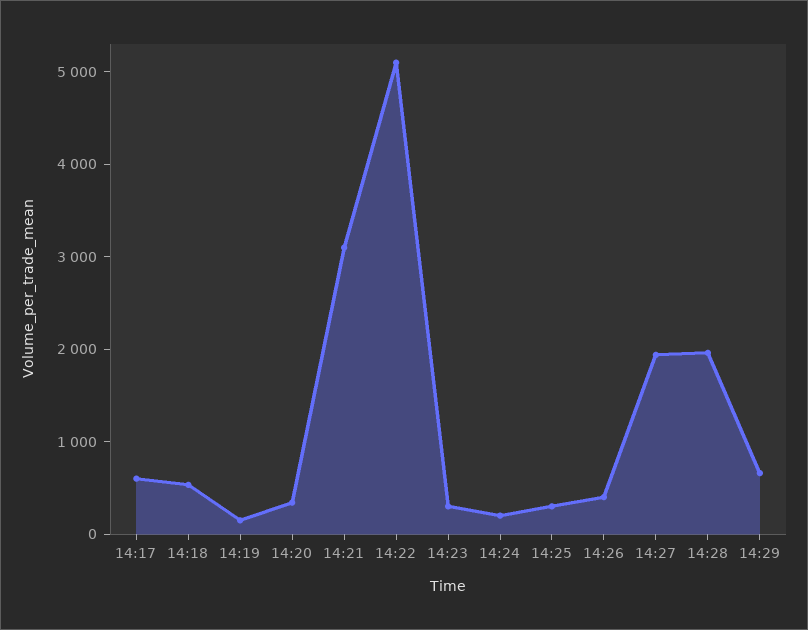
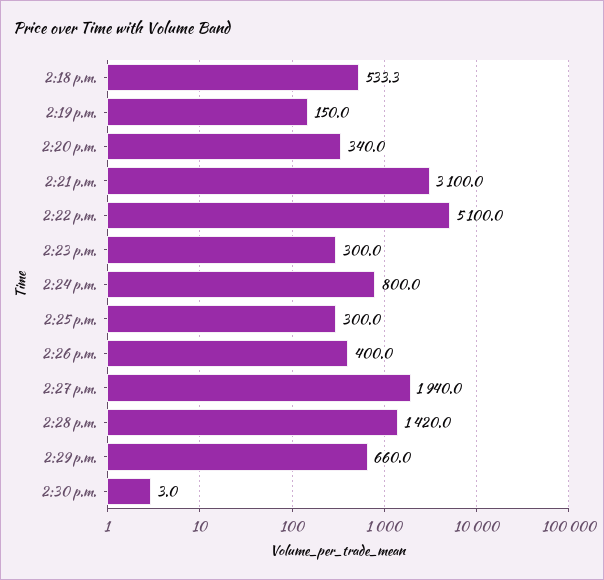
14:17: 600 -> none
14:24: 200 -> 800
14:28: 2000 -> 1420
2:30 p.m.: none -> 3

